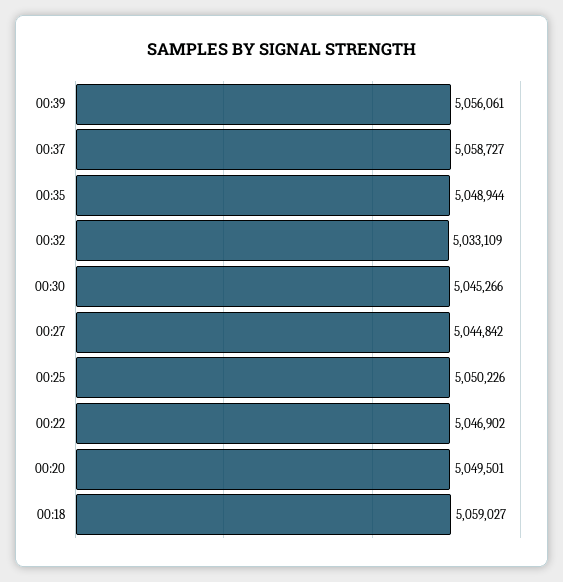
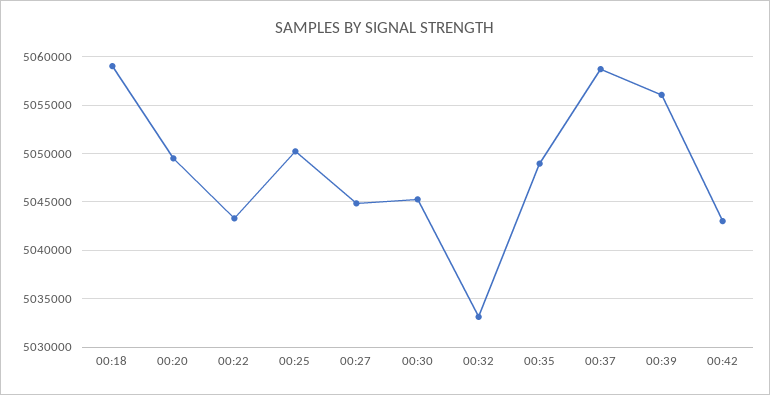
00:22: 5046902 -> 5043000
00:42: none -> 5043000

